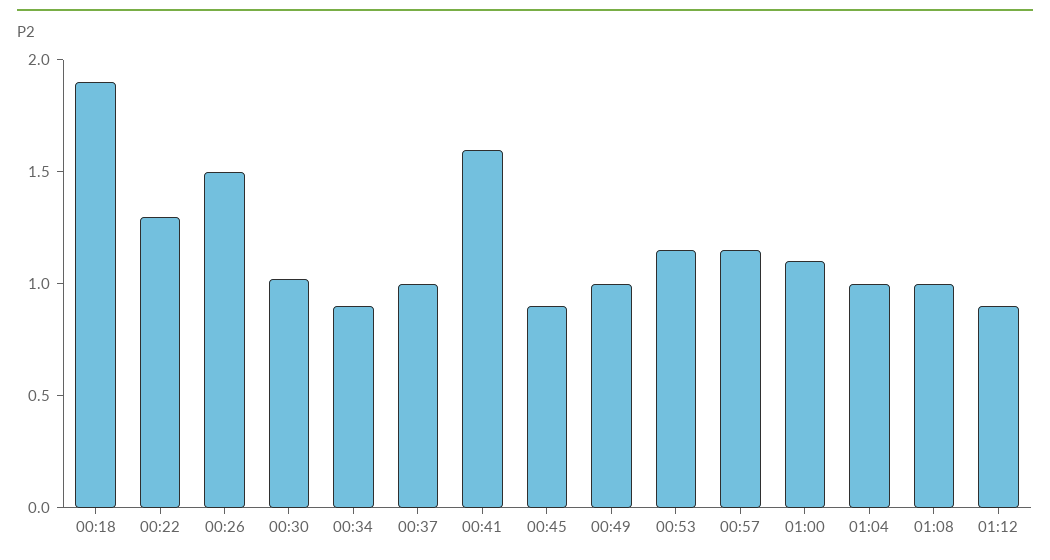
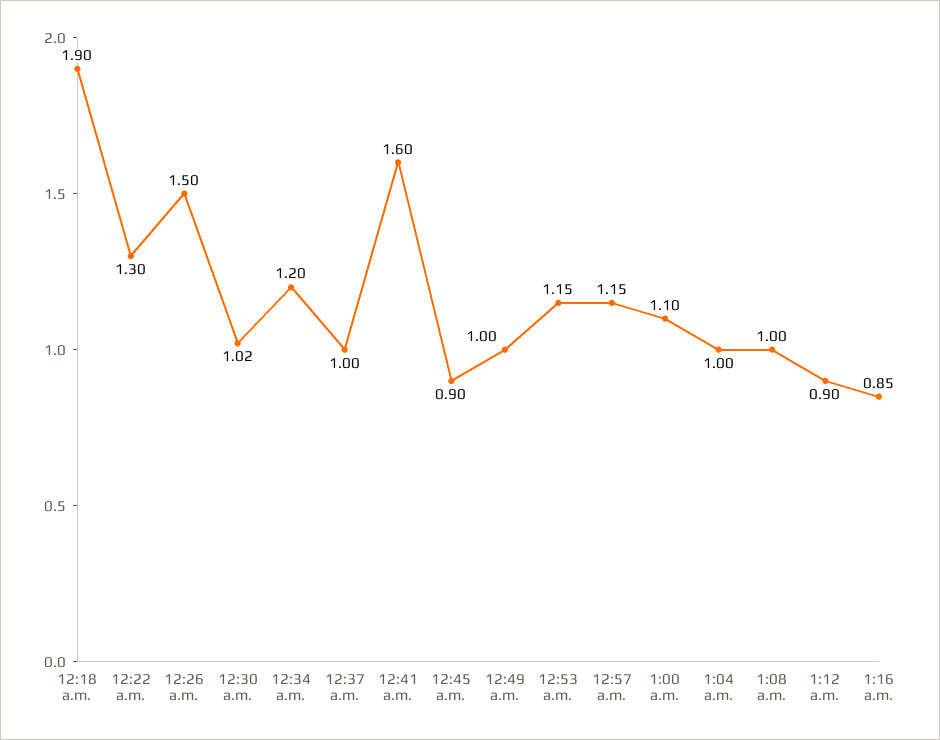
00:34: 0.9 -> 1.2
1:16 a.m.: none -> 0.85

